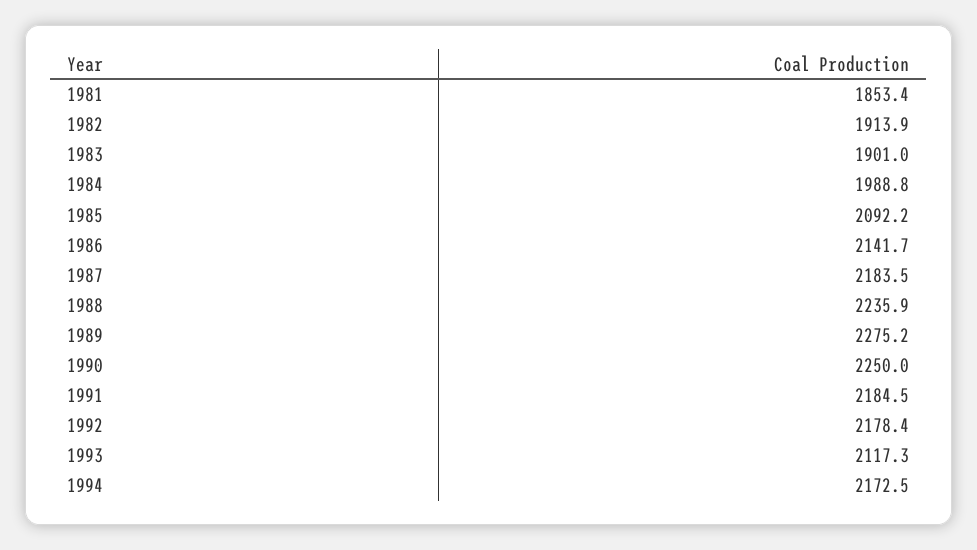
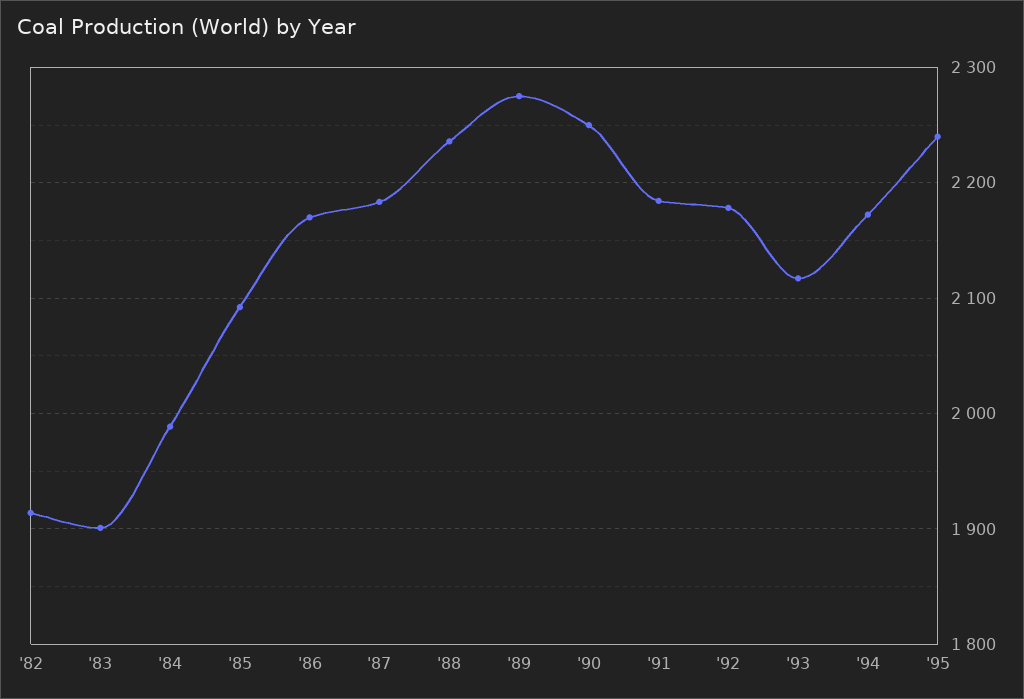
1981: 1853.4 -> none
1986: 2141.7 -> 2170
'95: none -> 2240

